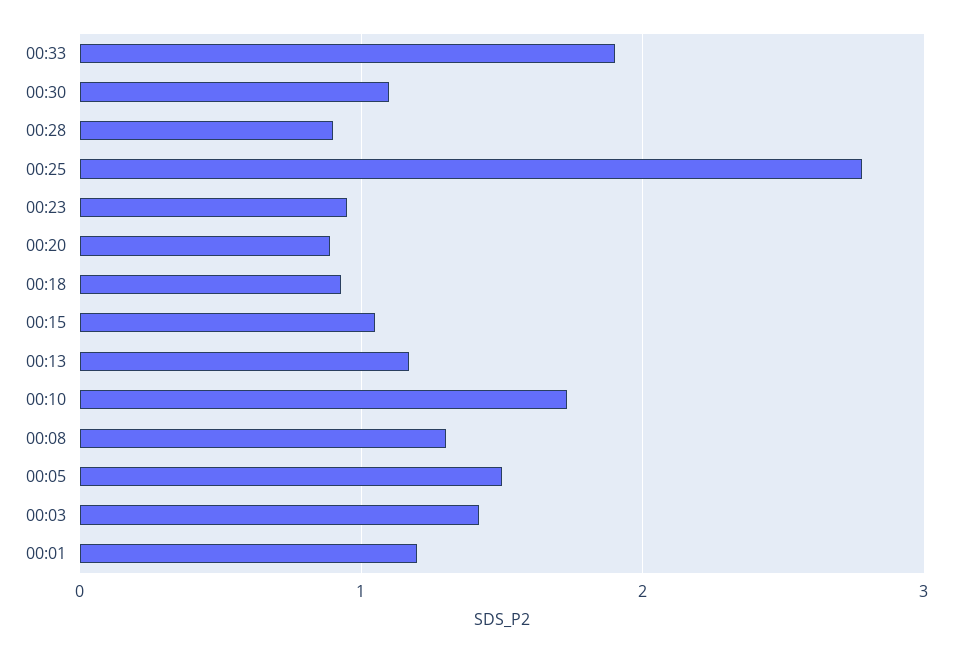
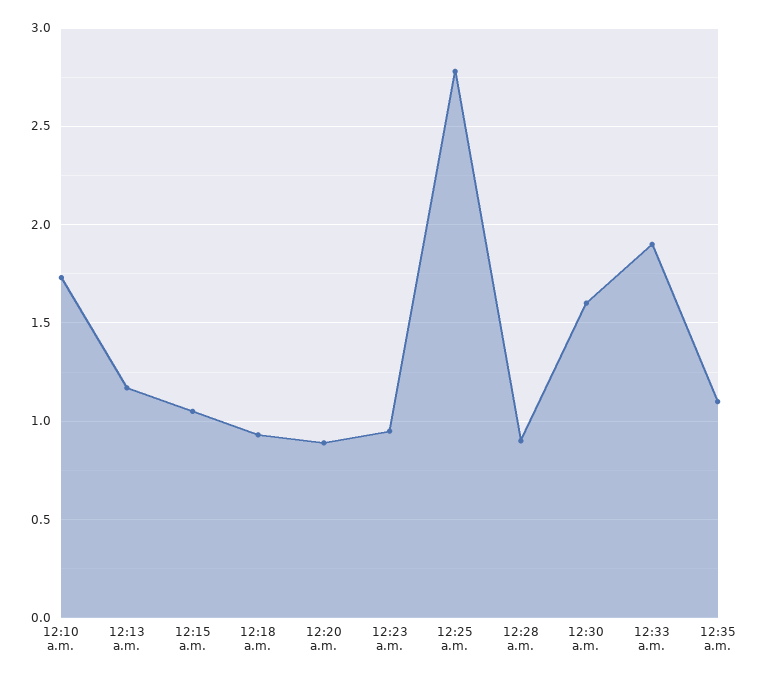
00:30: 1.1 -> 1.6
00:08: 1.3 -> none
00:05: 1.5 -> none
00:03: 1.4 -> none
00:01: 1.2 -> none
12:35 a.m.: none -> 1.1

